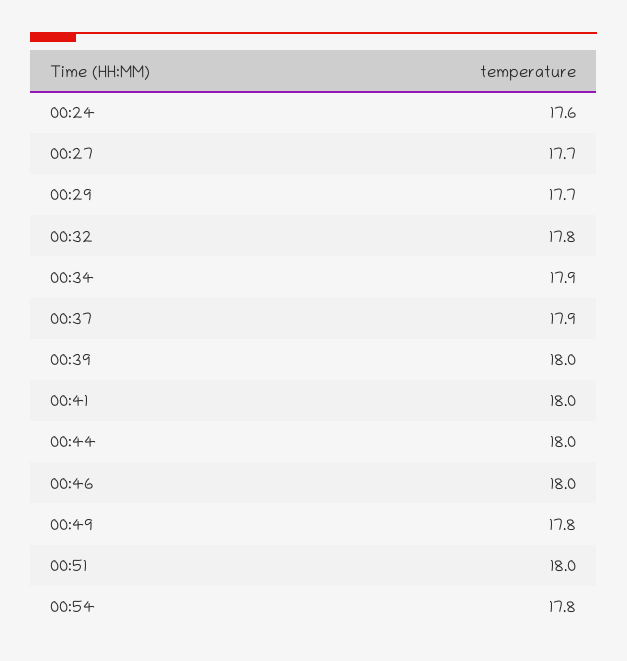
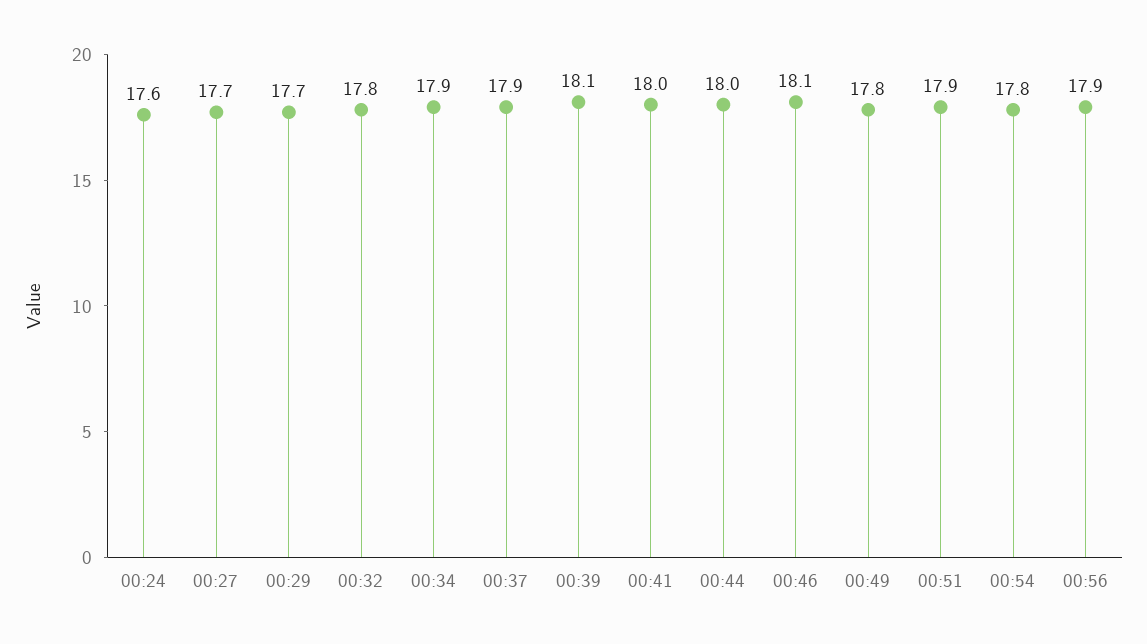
00:39: 18 -> 18.1
00:46: 18 -> 18.1
00:51: 18 -> 17.9
00:56: none -> 17.9

